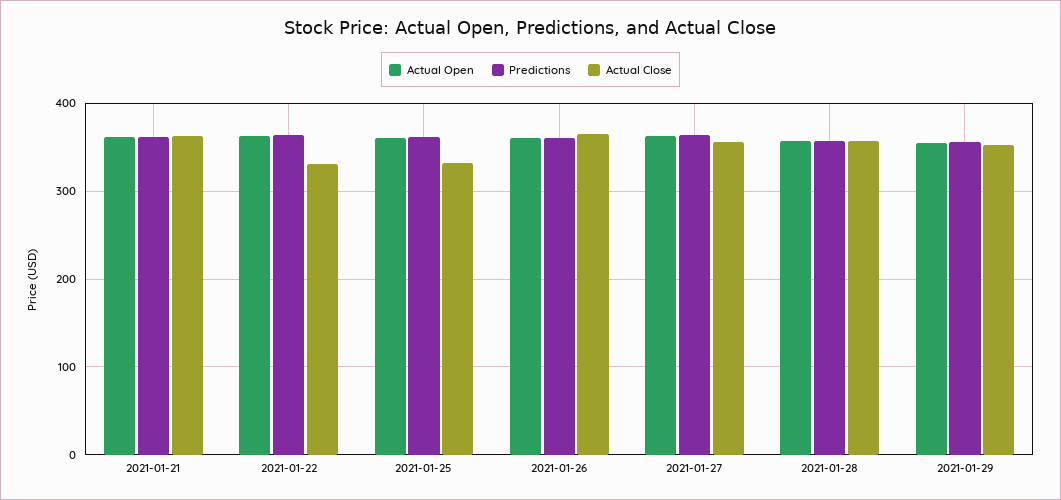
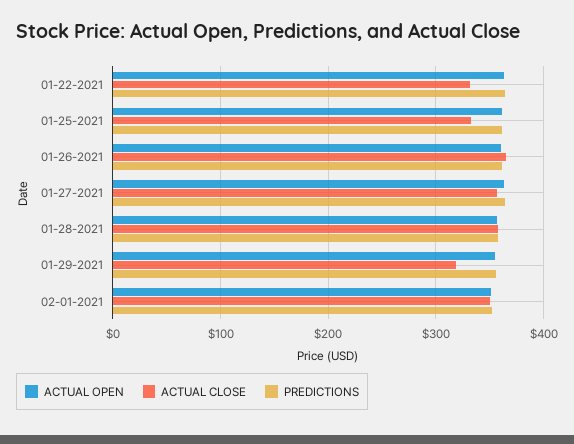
Actual Open, 2021-01-21: 360 -> none
Predictions, 2021-01-21: 360 -> none
Actual Close, 2021-01-21: 360 -> none
Actual Close, 2021-01-29: 350 -> 320
Actual Open, 02-01-2021: none -> 350
Actual Close, 02-01-2021: none -> 350
Predictions, 02-01-2021: none -> 350

